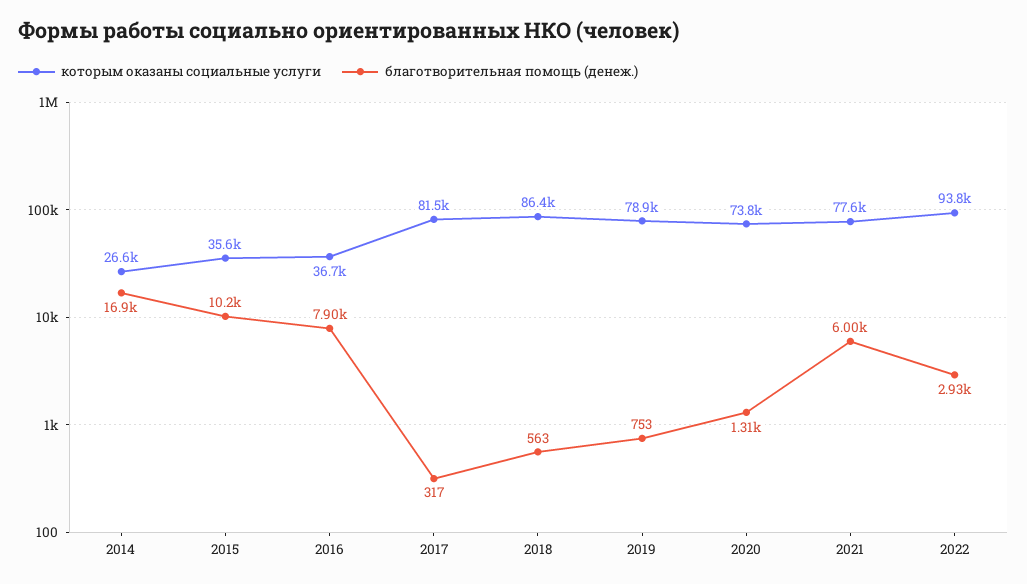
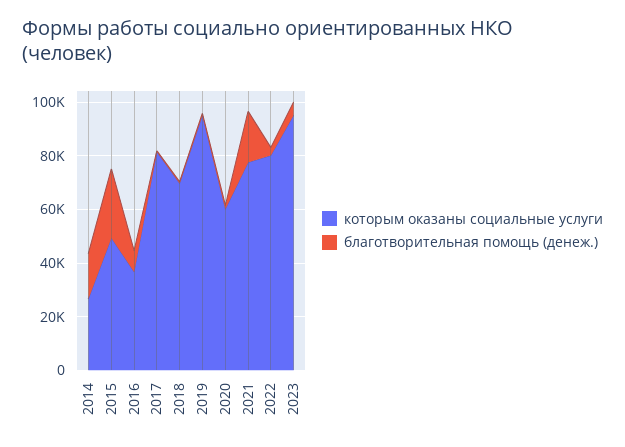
которым оказаны социальные услуги, 2015: 35600 -> 50000
благотворительная помощь (денеж.), 2015: 10200 -> 25000
которым оказаны социальные услуги, 2018: 86400 -> 70000
которым оказаны социальные услуги, 2019: 78900 -> 95000
которым оказаны социальные услуги, 2020: 73800 -> 60000
благотворительная помощь (денеж.), 2021: 6000 -> 20000
которым оказаны социальные услуги, 2022: 93800 -> 80000
которым оказаны социальные услуги, 2023: none -> 95000
благотворительная помощь (денеж.), 2023: none -> 5000

